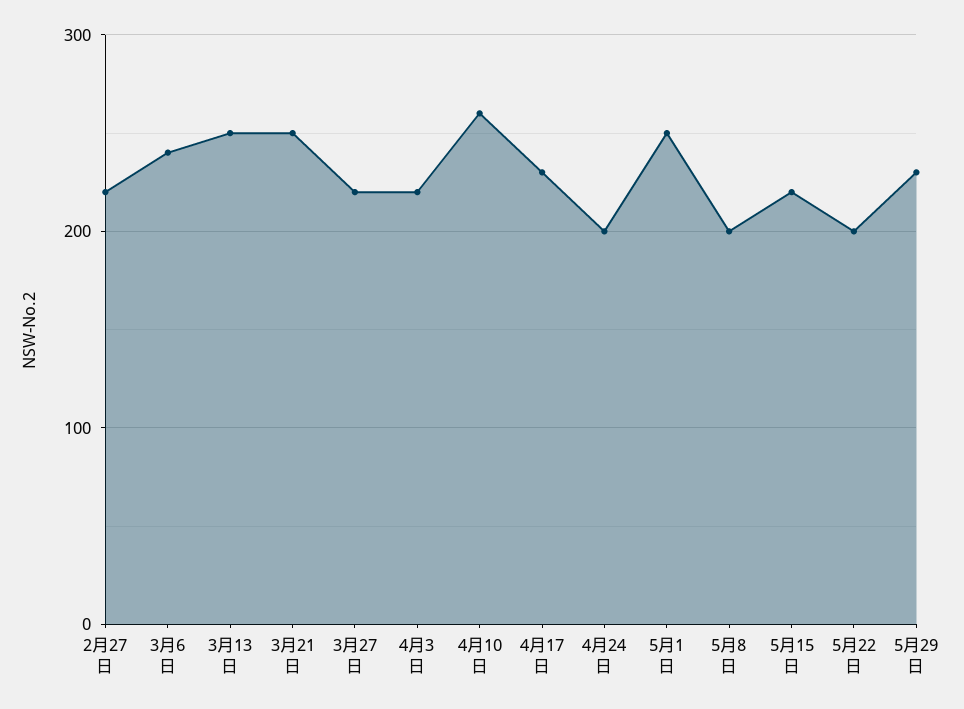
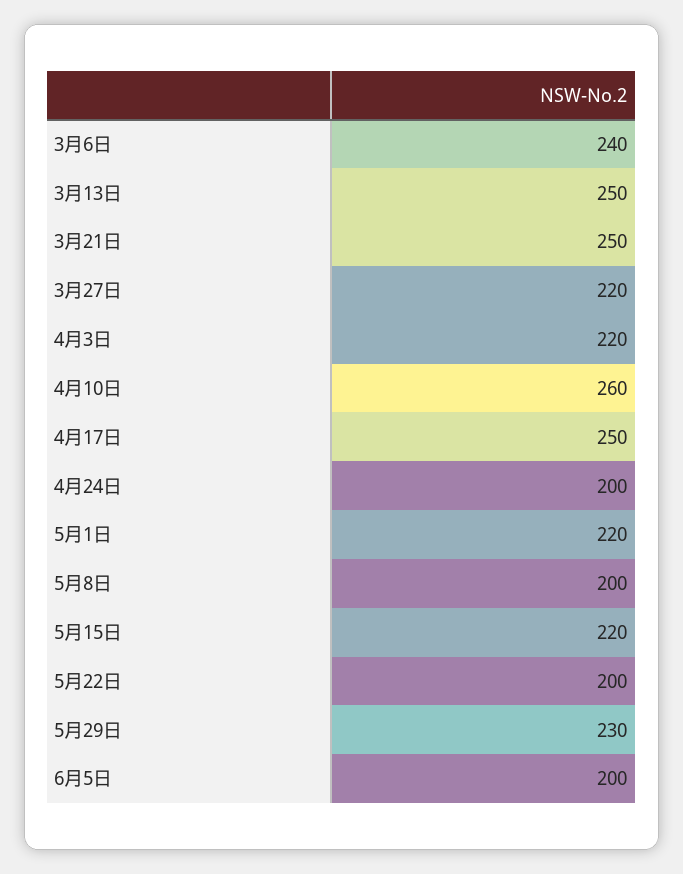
2月27日: 220 -> none
4月17日: 230 -> 250
5月1日: 250 -> 220
6月5日: none -> 200

